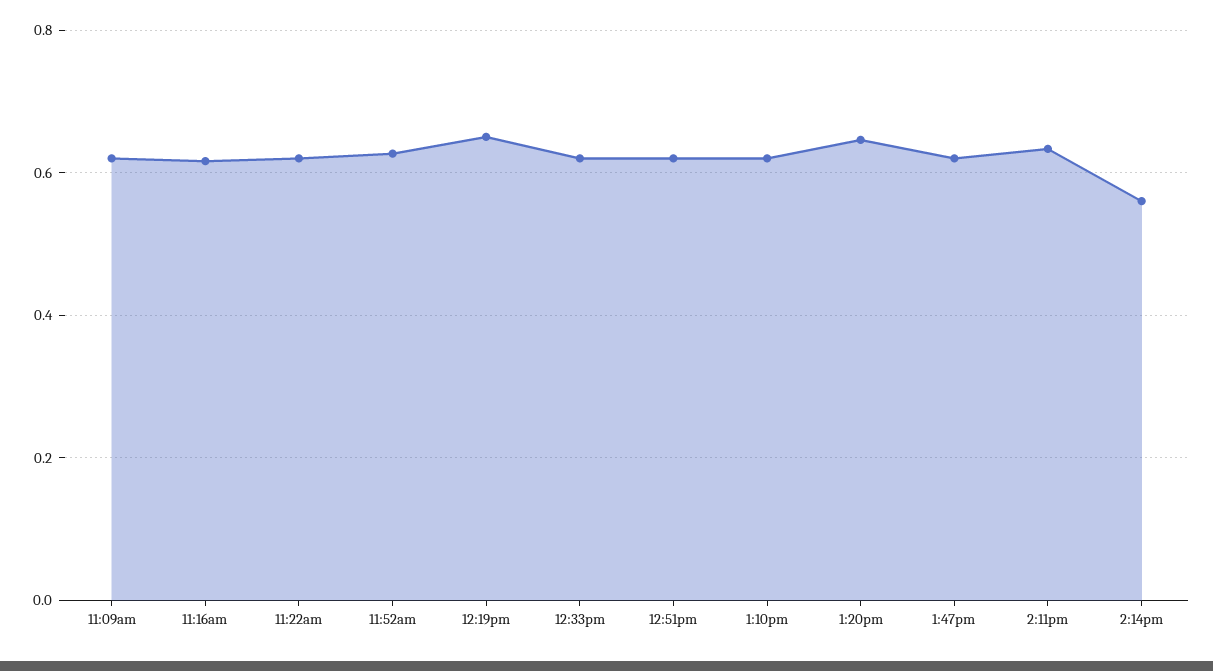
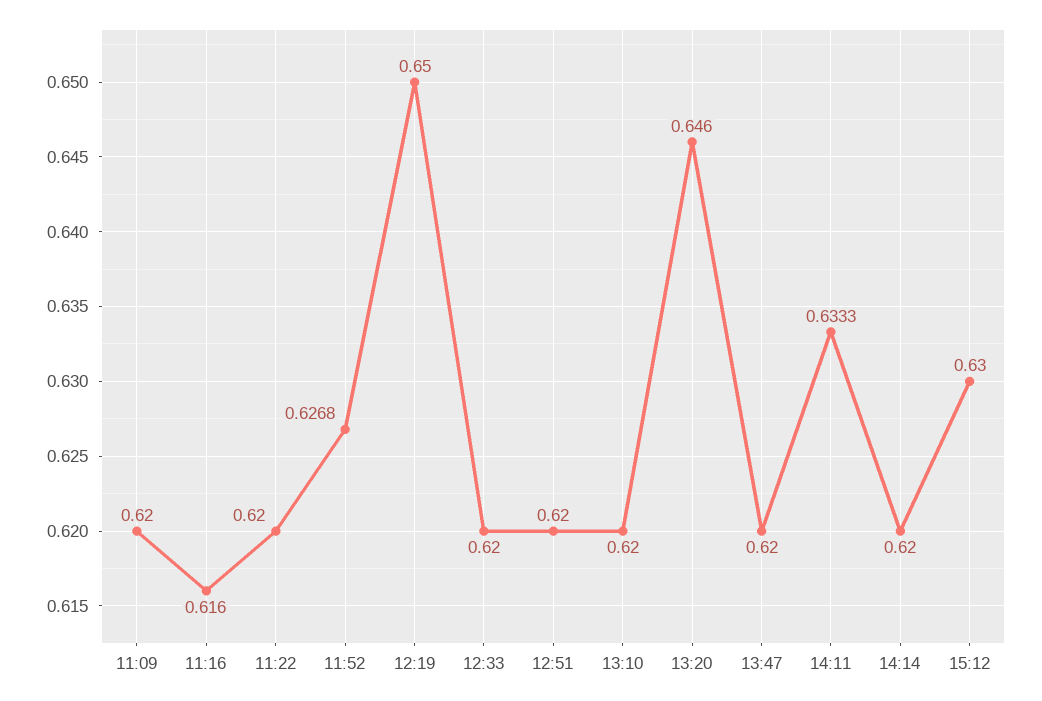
2:14pm: 0.56 -> 0.62
15:12: none -> 0.63

